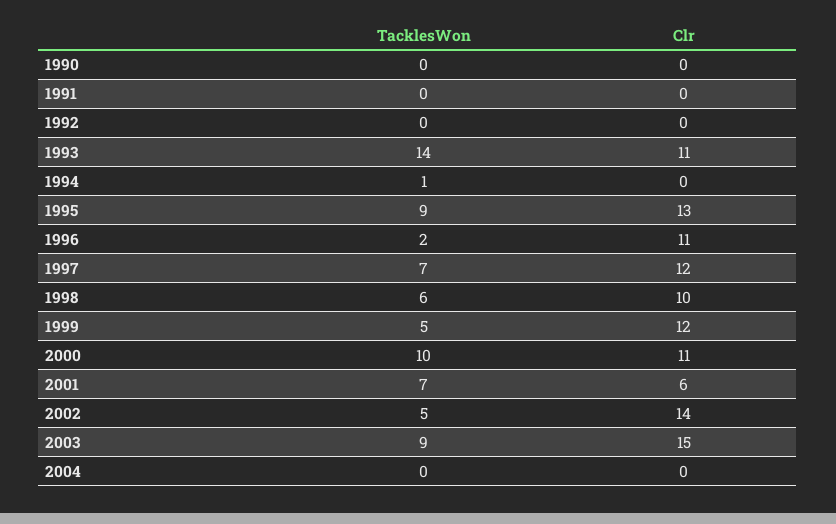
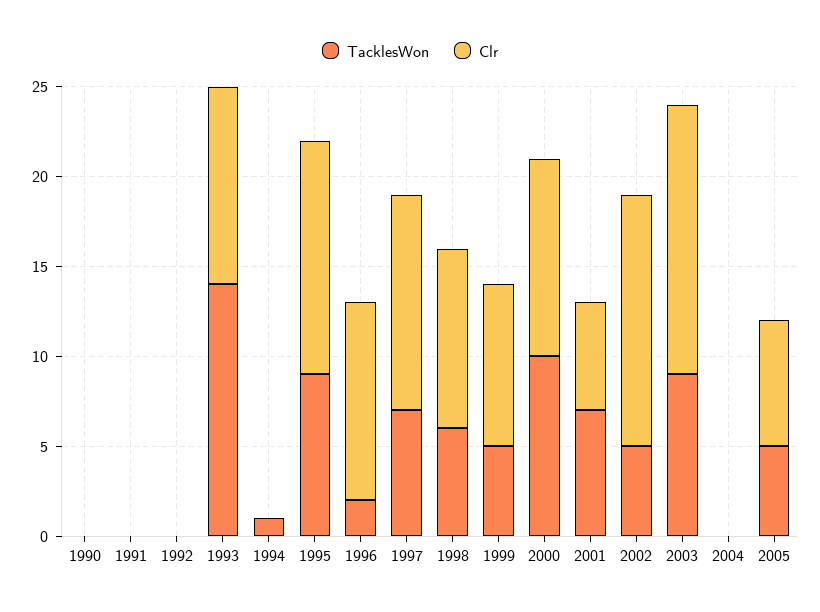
Clr, 1999: 12 -> 9
TacklesWon, 2005: none -> 5
Clr, 2005: none -> 7

